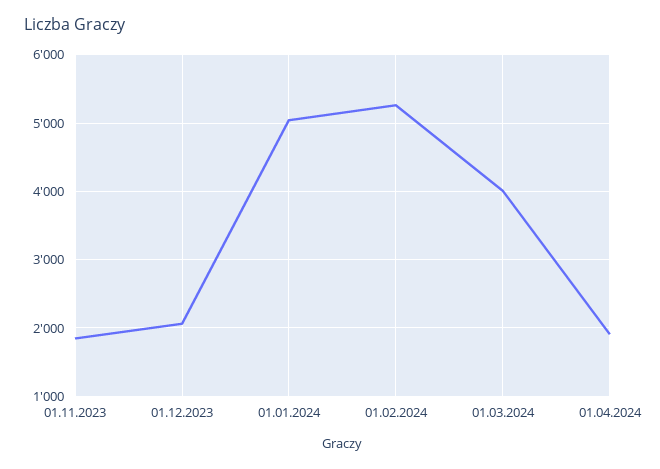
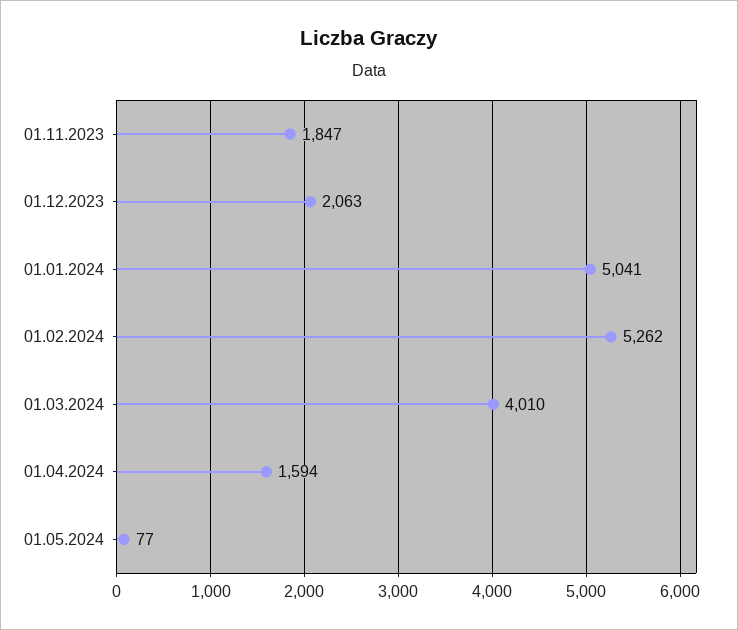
01.04.2024: 1900 -> 1594
01.05.2024: none -> 77

